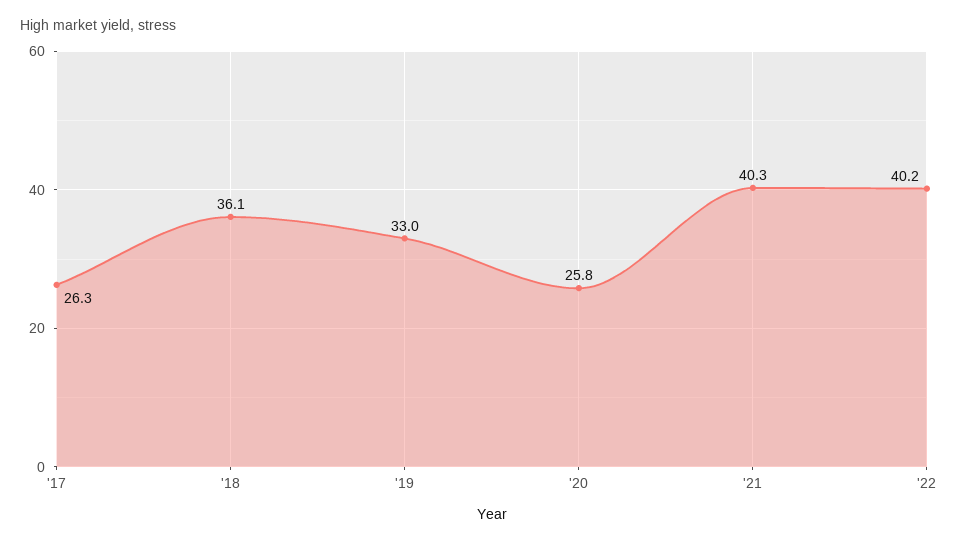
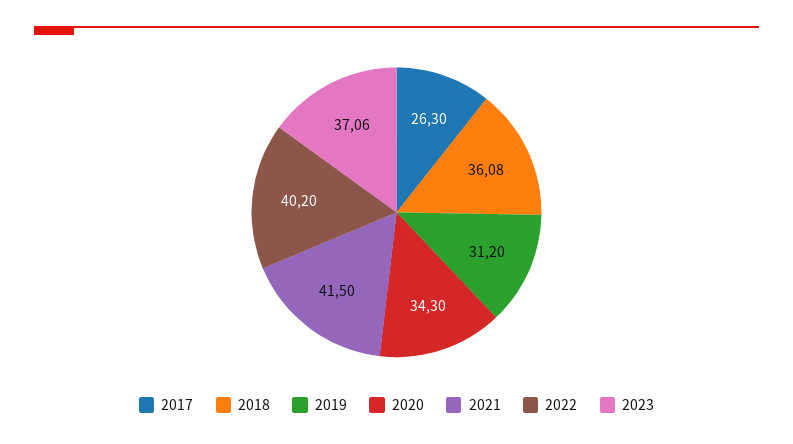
'19: 33 -> 31.2
'20: 25.8 -> 34.3
'21: 40.3 -> 41.5
2023: none -> 37.06

